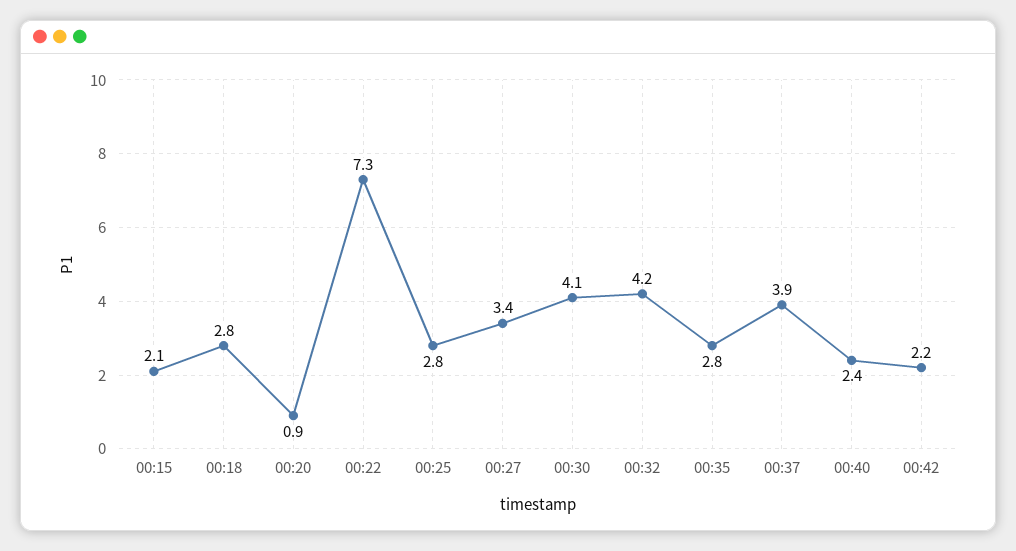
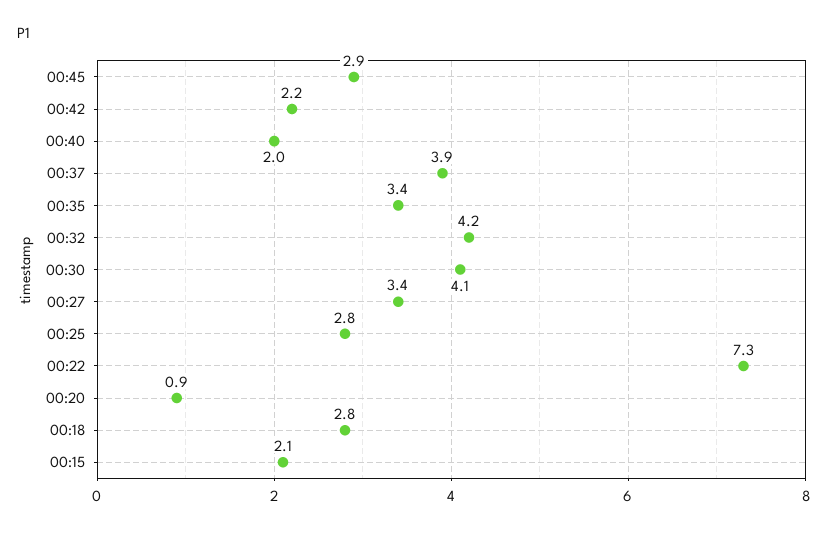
00:35: 2.8 -> 3.4
00:40: 2.4 -> 2
00:45: none -> 2.9

